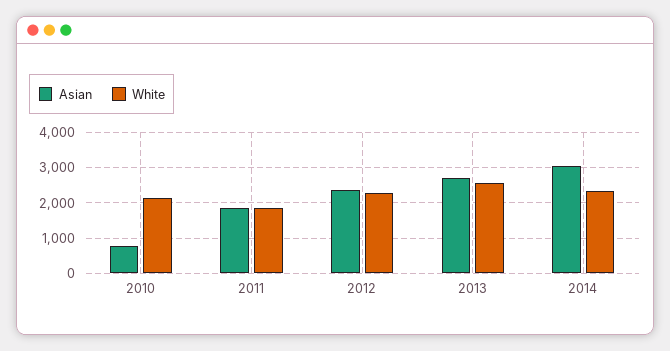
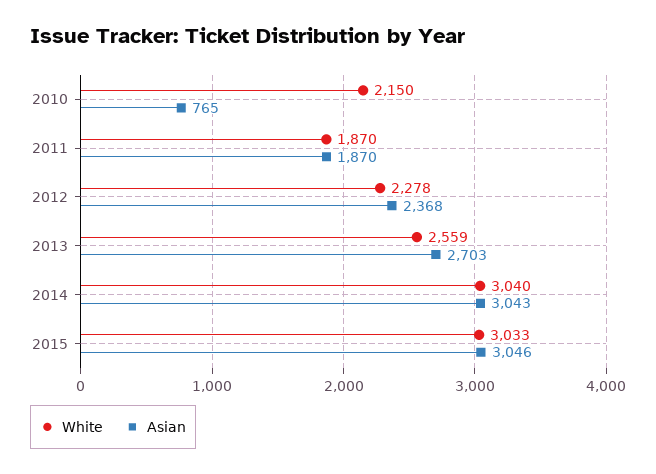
White, 2014: 2400 -> 3040
White, 2015: none -> 3033
Asian, 2015: none -> 3046

